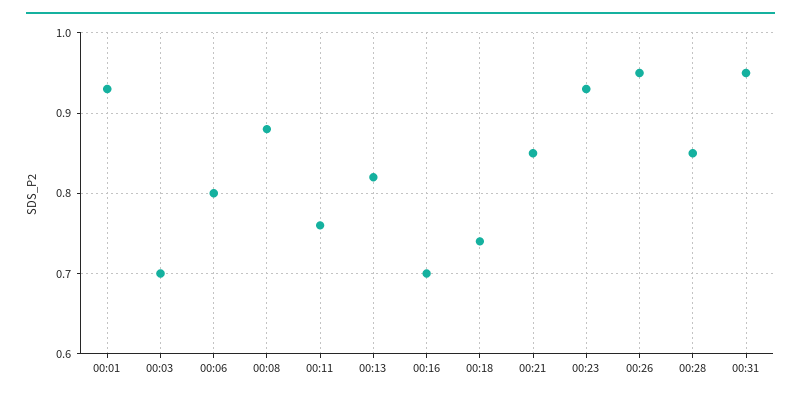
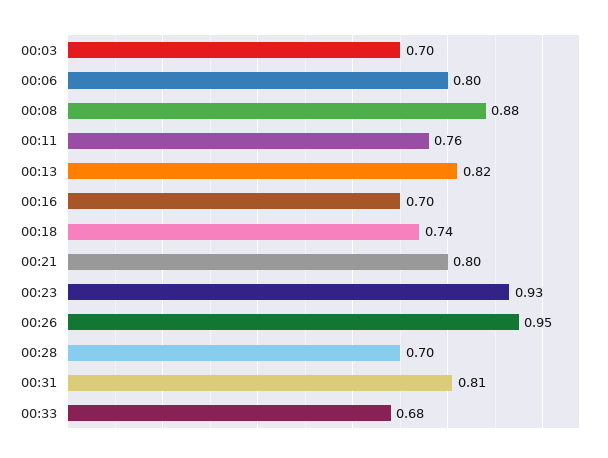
00:01: 0.93 -> none
00:21: 0.85 -> 0.8
00:28: 0.85 -> 0.7
00:31: 0.95 -> 0.81
00:33: none -> 0.68

